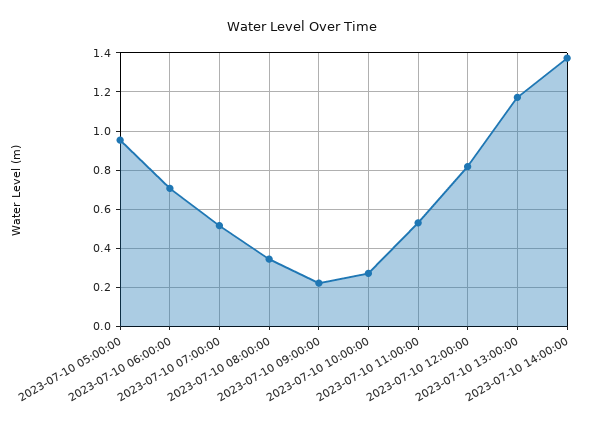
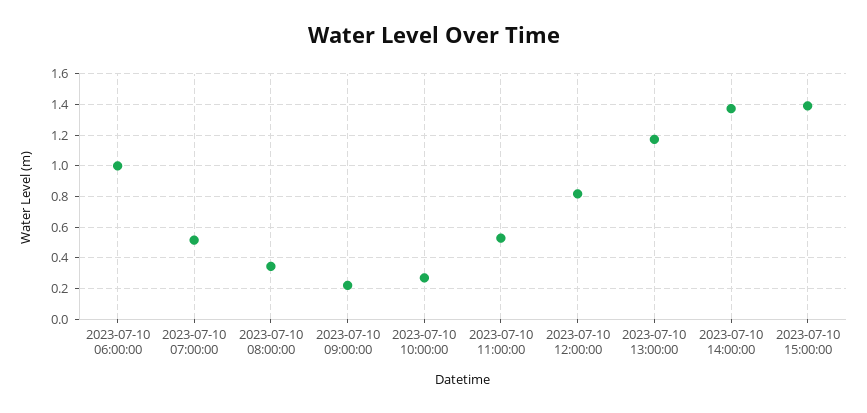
2023-07-10 05:00:00: 0.95 -> none
2023-07-10 06:00:00: 0.7 -> 1
2023-07-10 15:00:00: none -> 1.4

